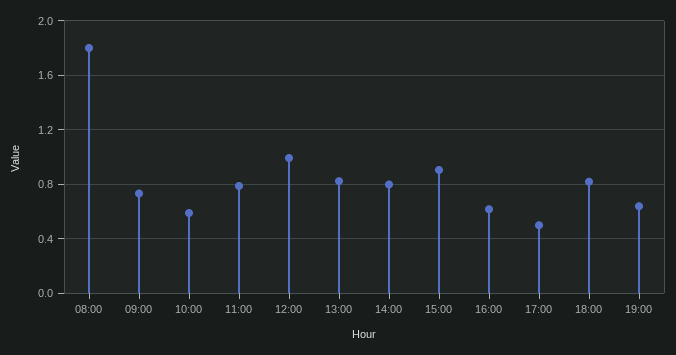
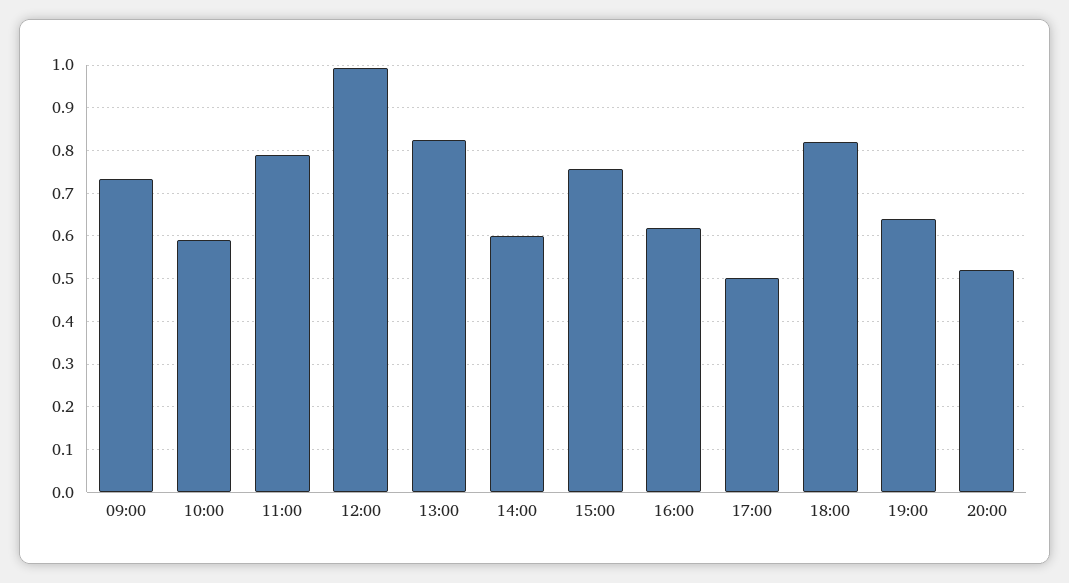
08:00: 1.8 -> none
14:00: 0.8 -> 0.6
15:00: 0.9 -> 0.76
20:00: none -> 0.52

